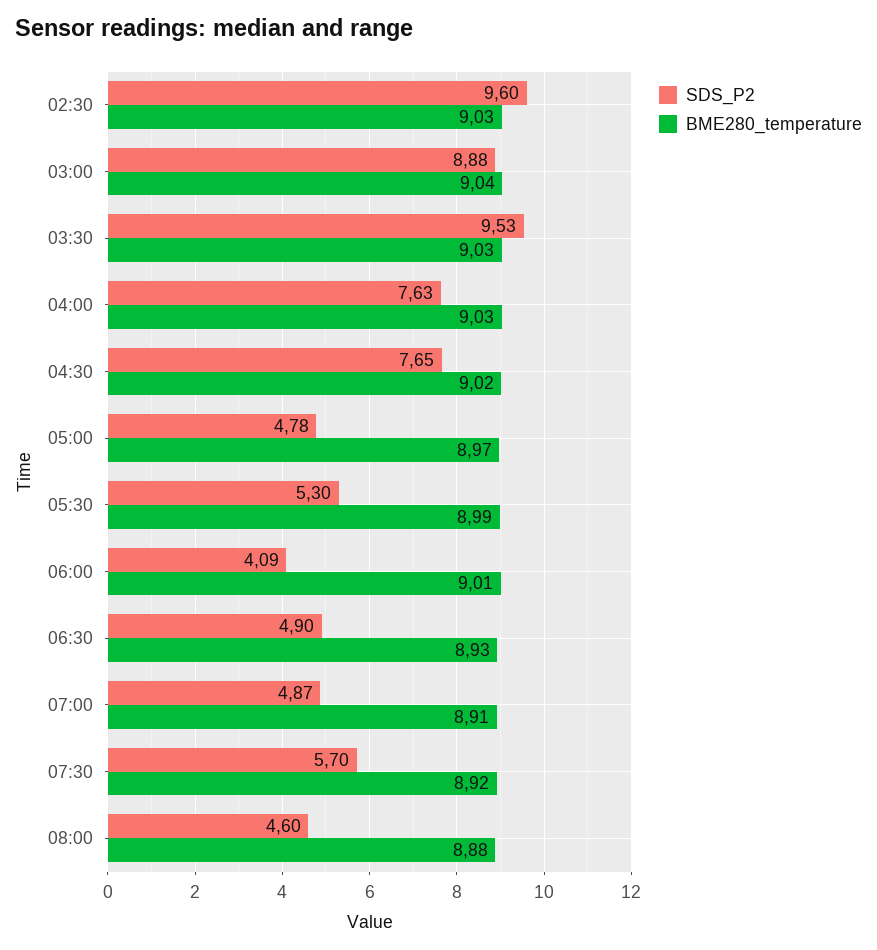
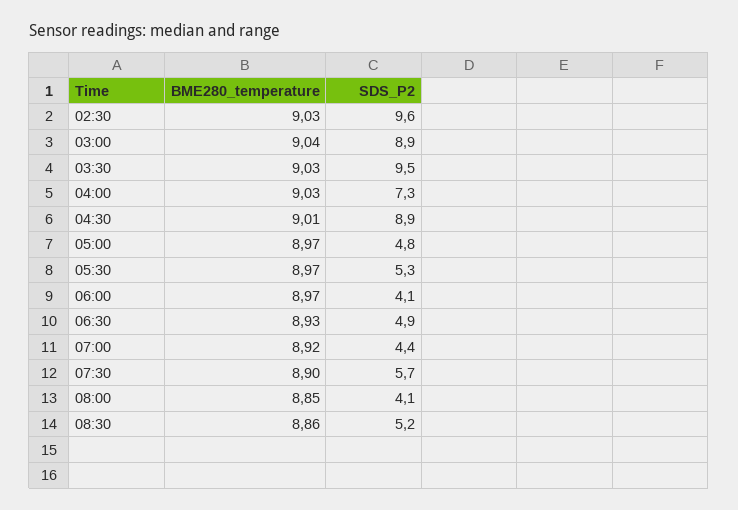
SDS_P2, 04:00: 7.63 -> 7.3
SDS_P2, 04:30: 7.65 -> 8.9
BME280_temperature, 04:30: 9.02 -> 9.01
BME280_temperature, 05:30: 8.99 -> 8.97
BME280_temperature, 06:00: 9.01 -> 8.97
SDS_P2, 07:00: 4.87 -> 4.4
BME280_temperature, 07:00: 8.91 -> 8.92
BME280_temperature, 07:30: 8.92 -> 8.9
SDS_P2, 08:00: 4.6 -> 4.1
BME280_temperature, 08:00: 8.88 -> 8.85
BME280_temperature, 08:30: none -> 8.86
SDS_P2, 08:30: none -> 5.2

